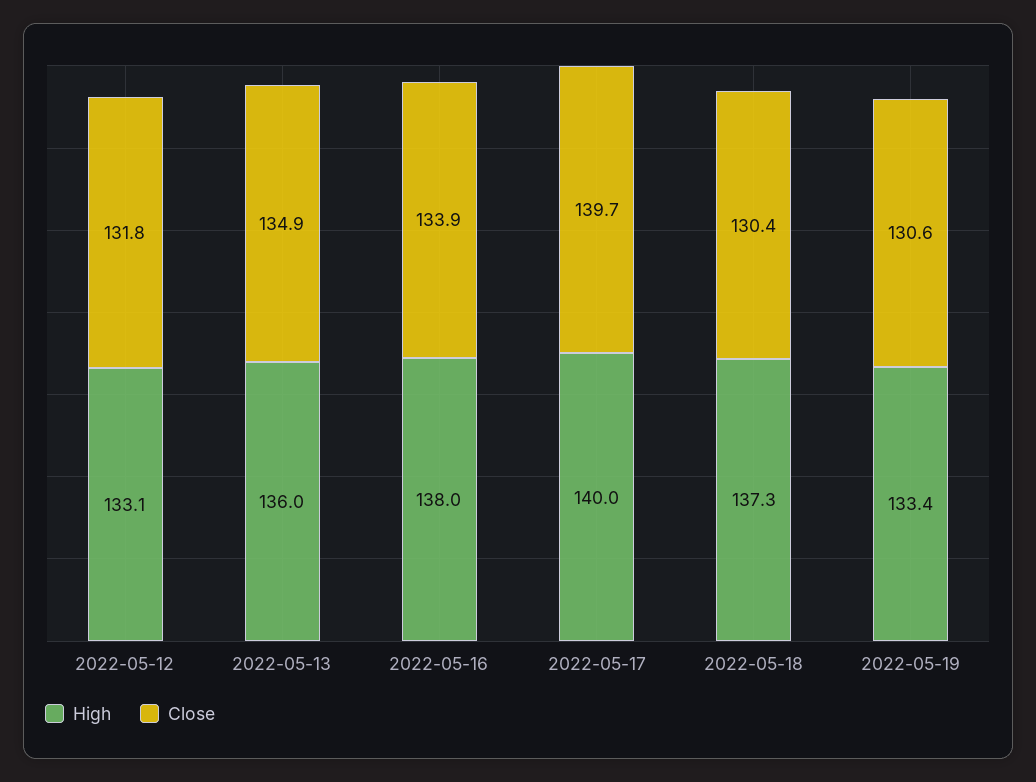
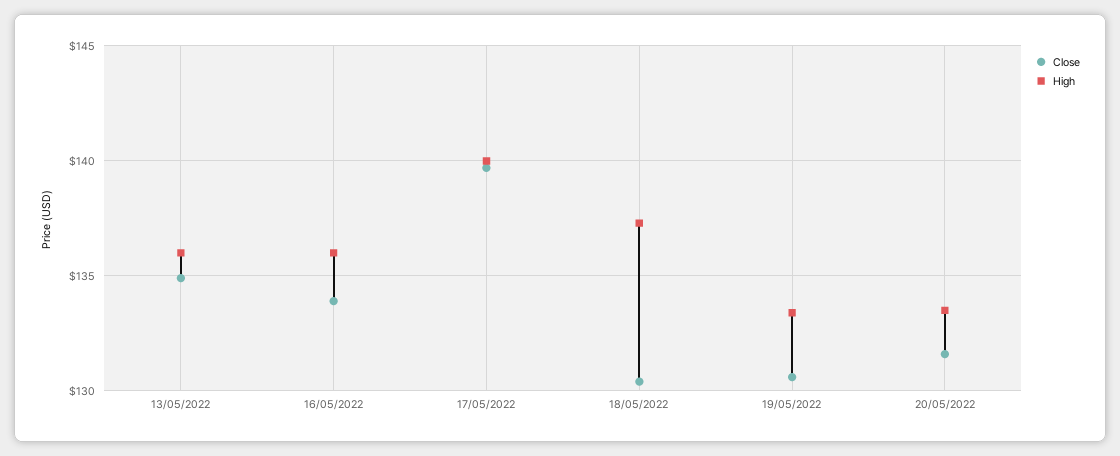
High, 2022-05-12: 133.1 -> none
Close, 2022-05-12: 131.8 -> none
High, 2022-05-16: 138 -> 136
Close, 20/05/2022: none -> 131.5
High, 20/05/2022: none -> 133.5

